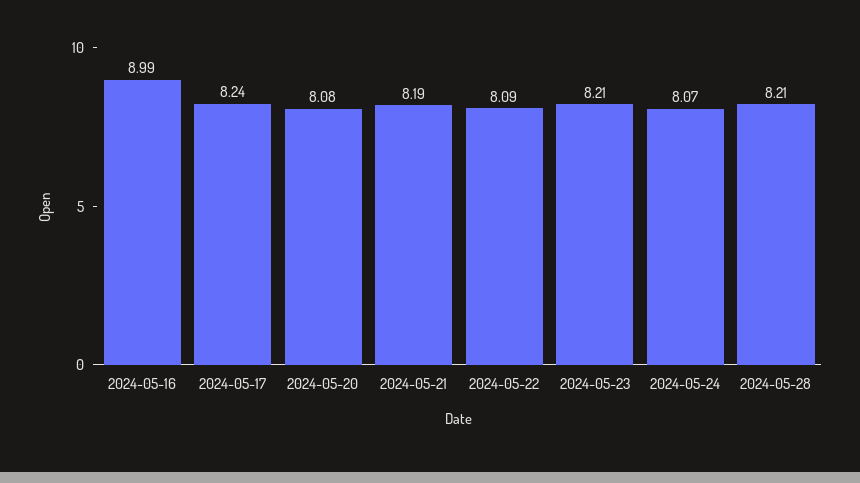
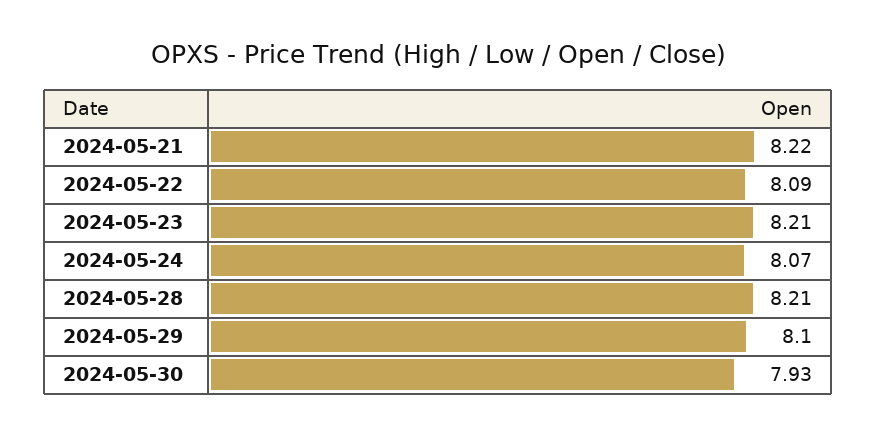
2024-05-16: 8.99 -> none
2024-05-17: 8.24 -> none
2024-05-20: 8.08 -> none
2024-05-21: 8.19 -> 8.22
2024-05-29: none -> 8.1
2024-05-30: none -> 7.93

